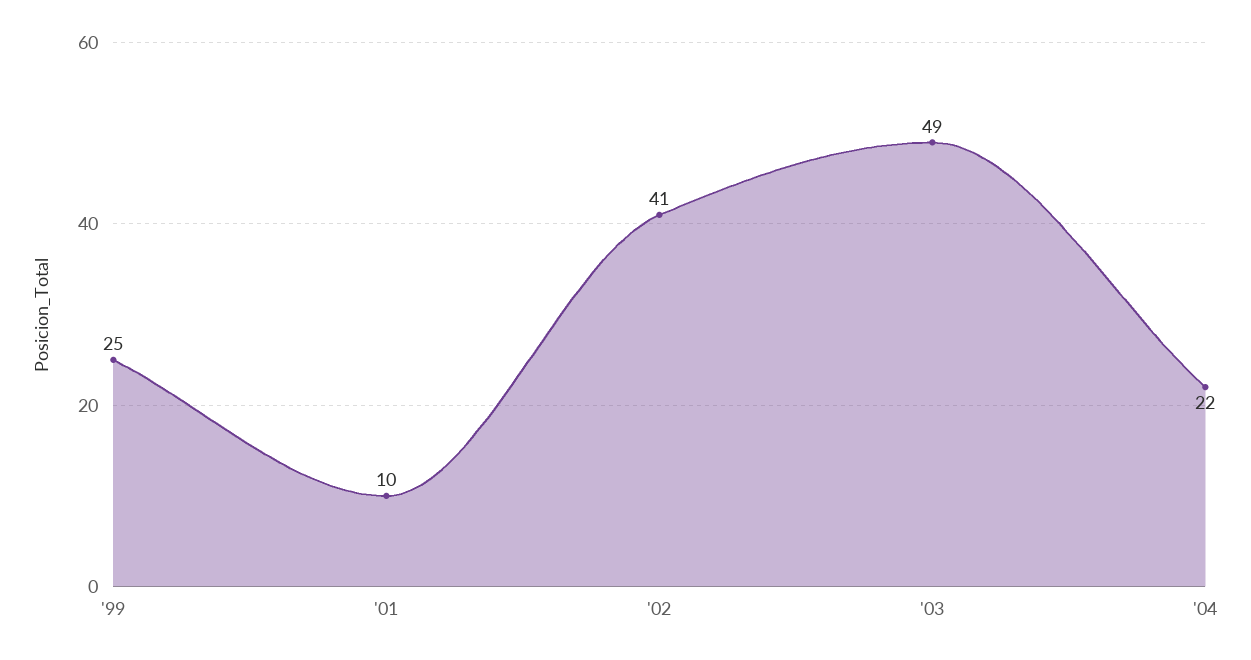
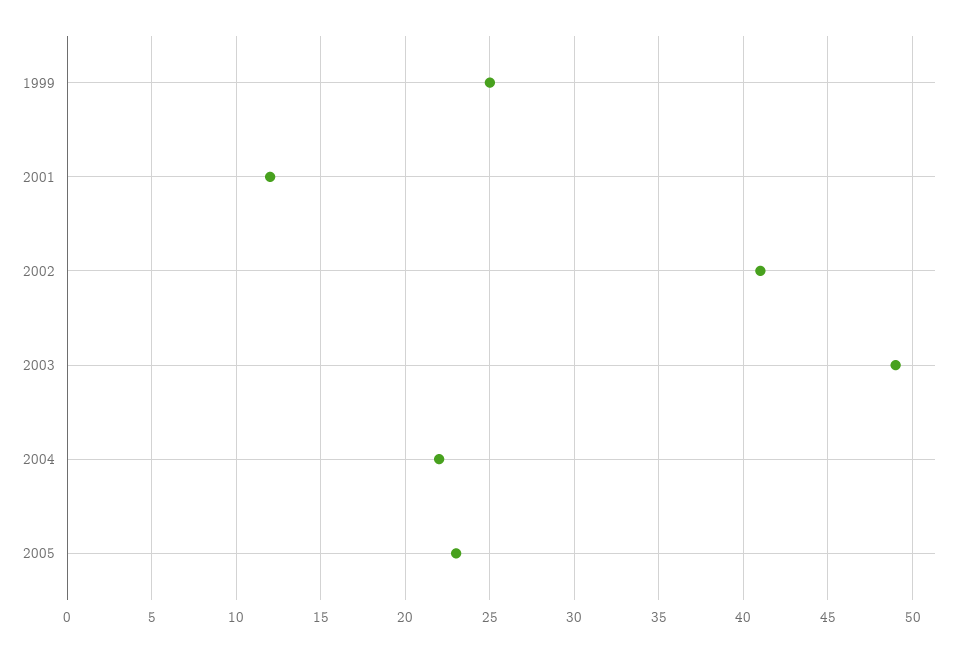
'01: 10 -> 12
2005: none -> 23

